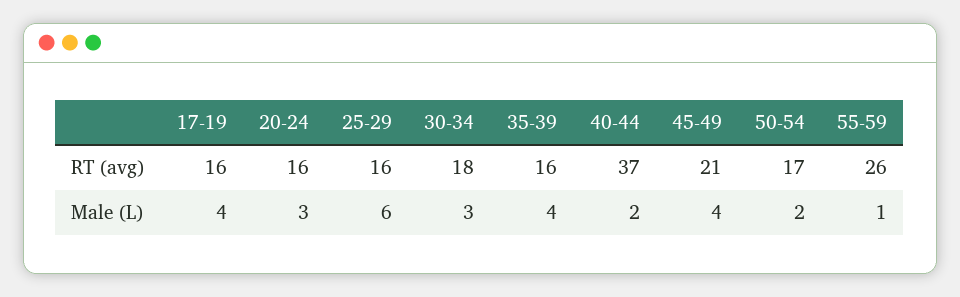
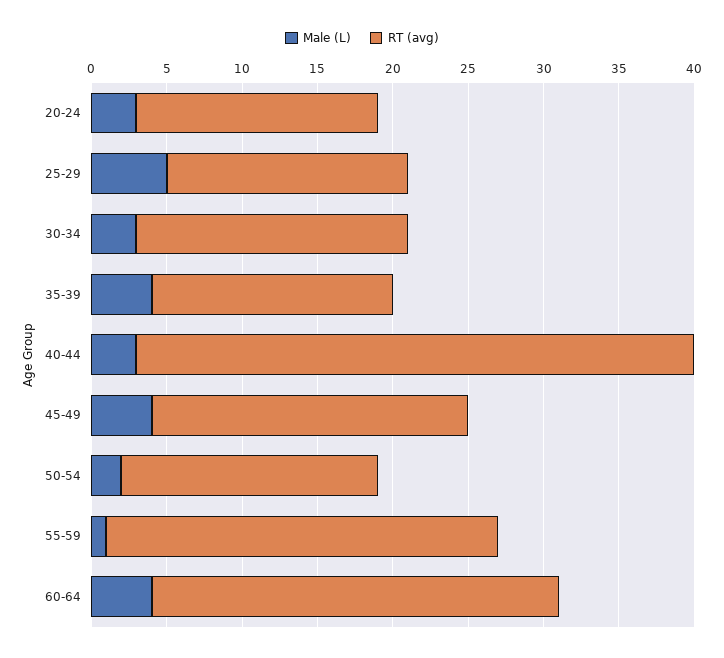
RT (avg), 17-19: 16 -> none
Male (L), 17-19: 4 -> none
Male (L), 25-29: 6 -> 5
Male (L), 40-44: 2 -> 3
Male (L), 60-64: none -> 4
RT (avg), 60-64: none -> 27

